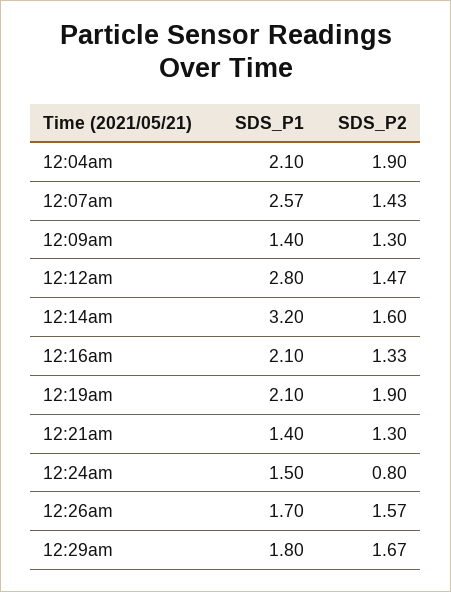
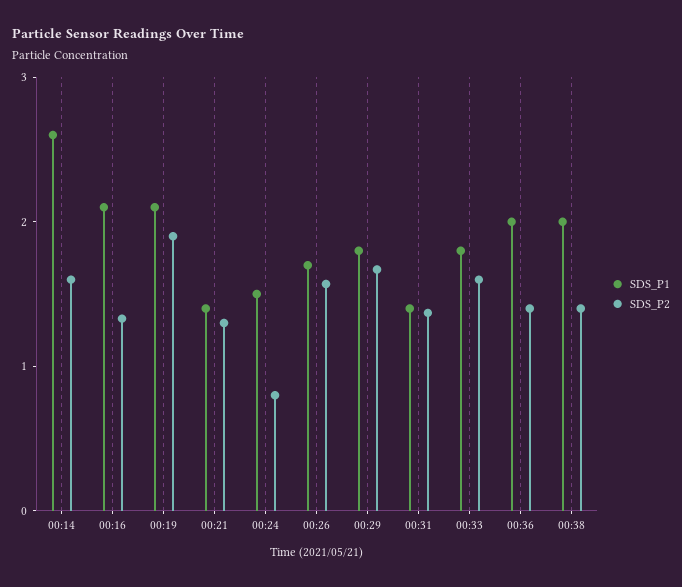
SDS_P1, 12:04am: 2.1 -> none
SDS_P2, 12:04am: 1.9 -> none
SDS_P1, 12:07am: 2.57 -> none
SDS_P2, 12:07am: 1.43 -> none
SDS_P1, 12:09am: 1.4 -> none
SDS_P2, 12:09am: 1.3 -> none
SDS_P1, 12:12am: 2.8 -> none
SDS_P2, 12:12am: 1.47 -> none
SDS_P1, 12:14am: 3.2 -> 2.6
SDS_P1, 00:31: none -> 1.4
SDS_P2, 00:31: none -> 1.4
SDS_P1, 00:33: none -> 1.8
SDS_P2, 00:33: none -> 1.6
SDS_P1, 00:36: none -> 2
SDS_P2, 00:36: none -> 1.4
SDS_P1, 00:38: none -> 2
SDS_P2, 00:38: none -> 1.4

